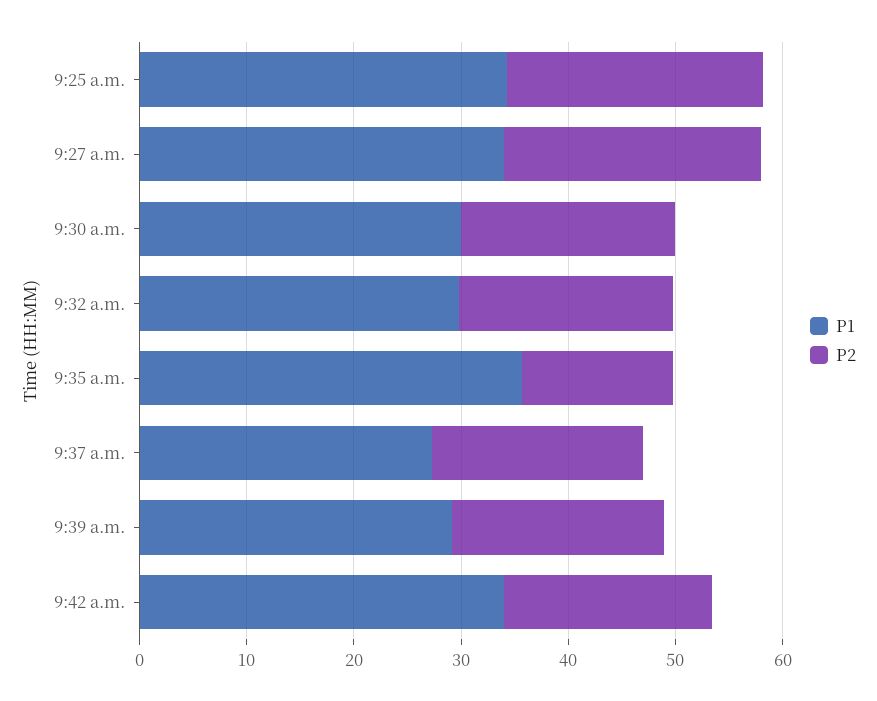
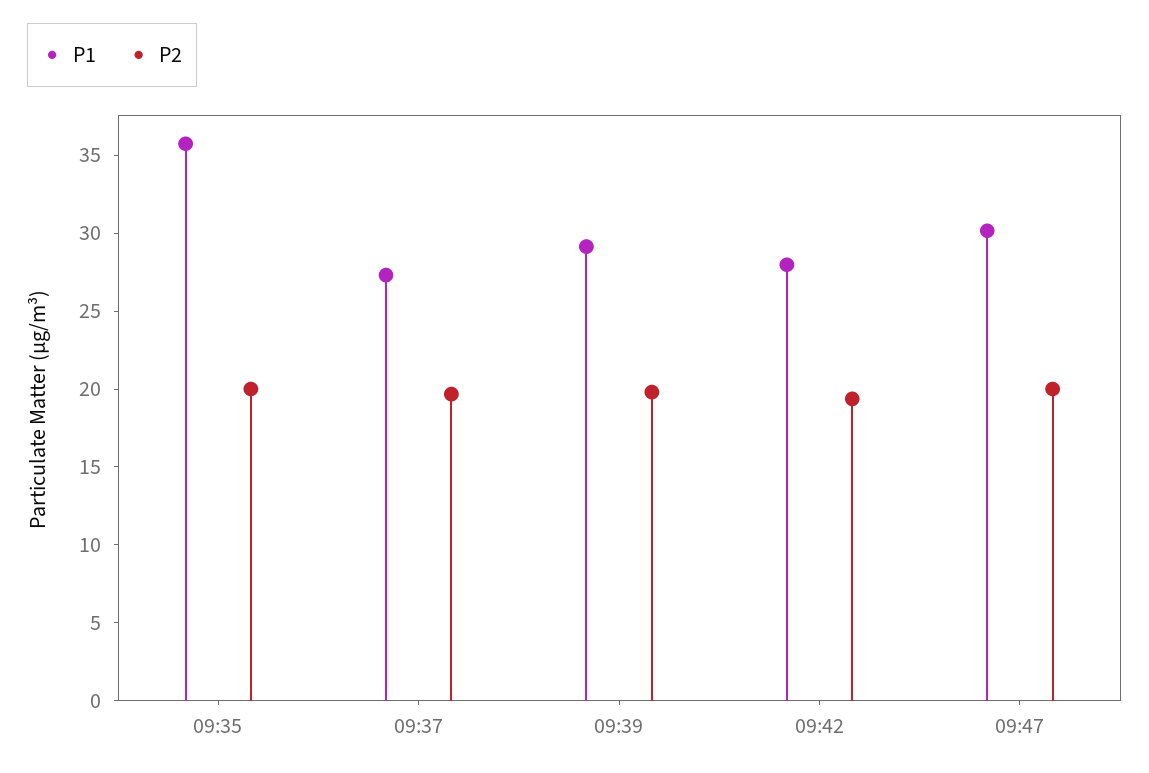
P1, 9:25 a.m.: 34 -> none
P2, 9:25 a.m.: 24 -> none
P1, 9:27 a.m.: 34 -> none
P2, 9:27 a.m.: 24 -> none
P1, 9:30 a.m.: 30 -> none
P2, 9:30 a.m.: 20 -> none
P1, 9:32 a.m.: 30 -> none
P2, 9:32 a.m.: 20 -> none
P2, 9:35 a.m.: 14 -> 20
P1, 9:42 a.m.: 34 -> 28
P1, 09:47: none -> 30
P2, 09:47: none -> 20

